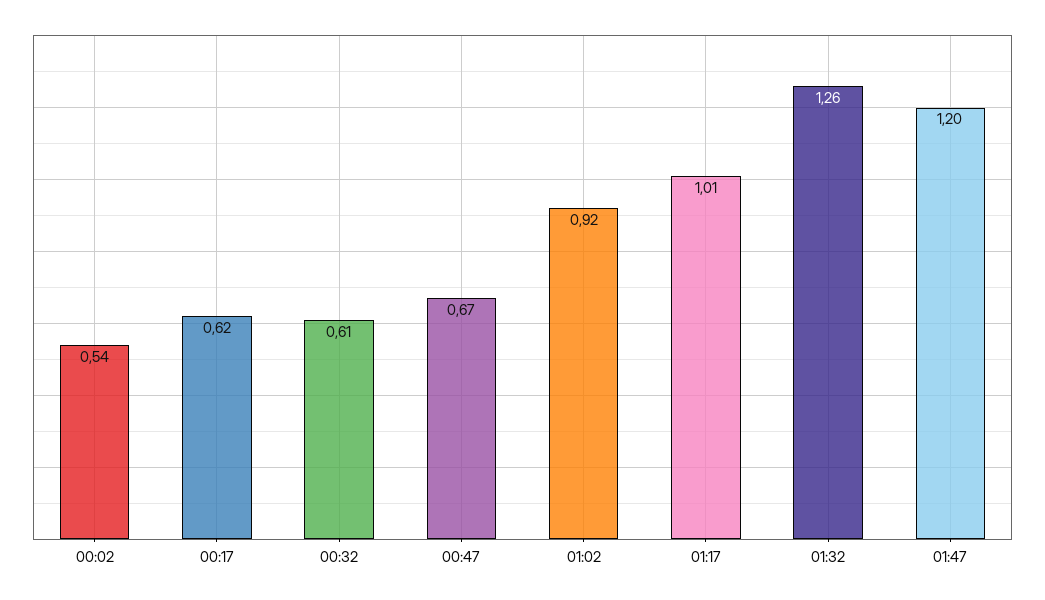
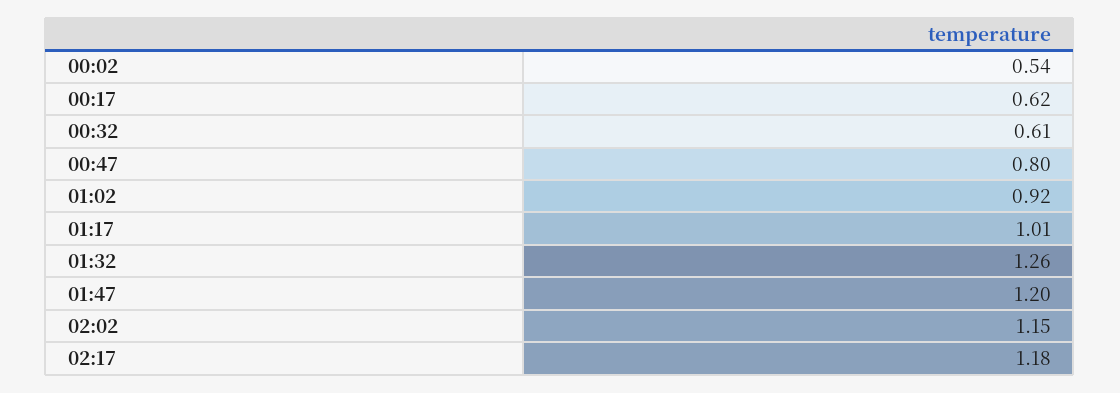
00:47: 0.67 -> 0.8
02:02: none -> 1.15
02:17: none -> 1.18

